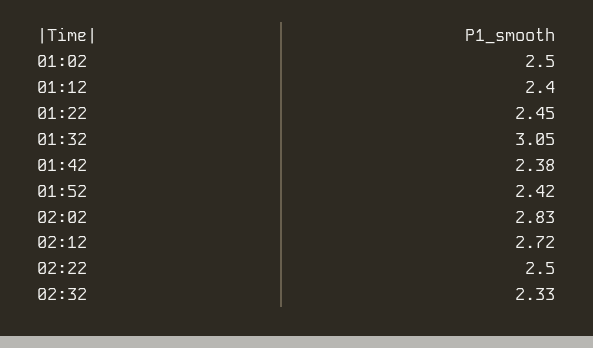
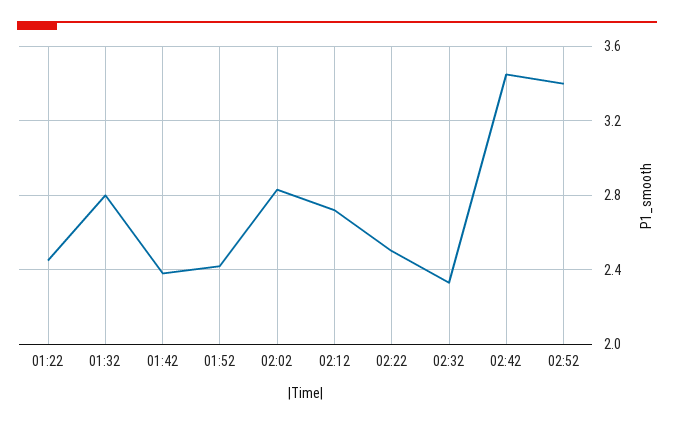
01:02: 2.5 -> none
01:12: 2.4 -> none
01:32: 3.05 -> 2.8
02:42: none -> 3.45
02:52: none -> 3.4

